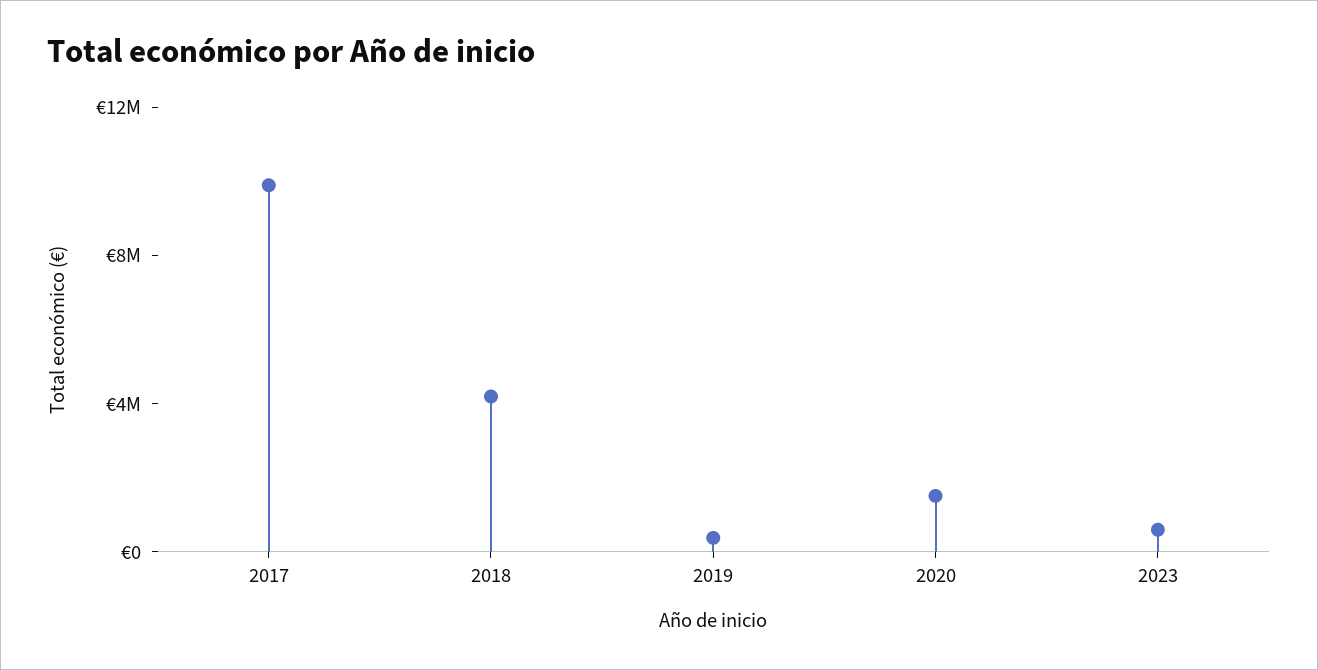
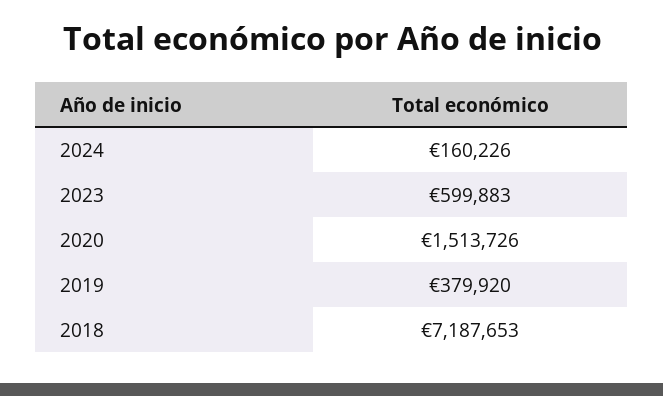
2017: 10000000 -> none
2018: 4000000 -> 7187653
2024: none -> 160226

